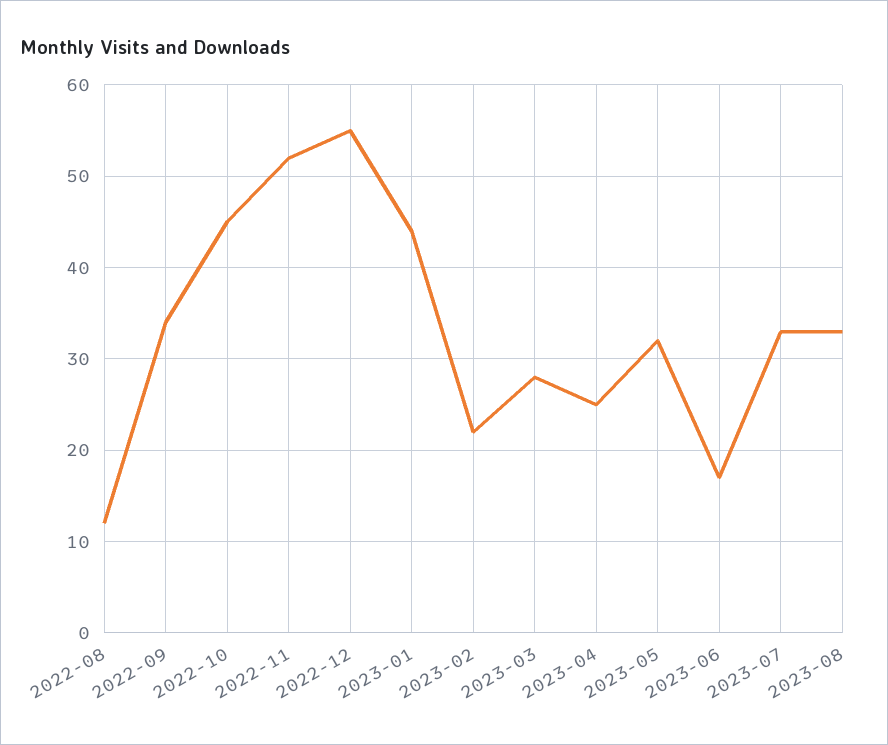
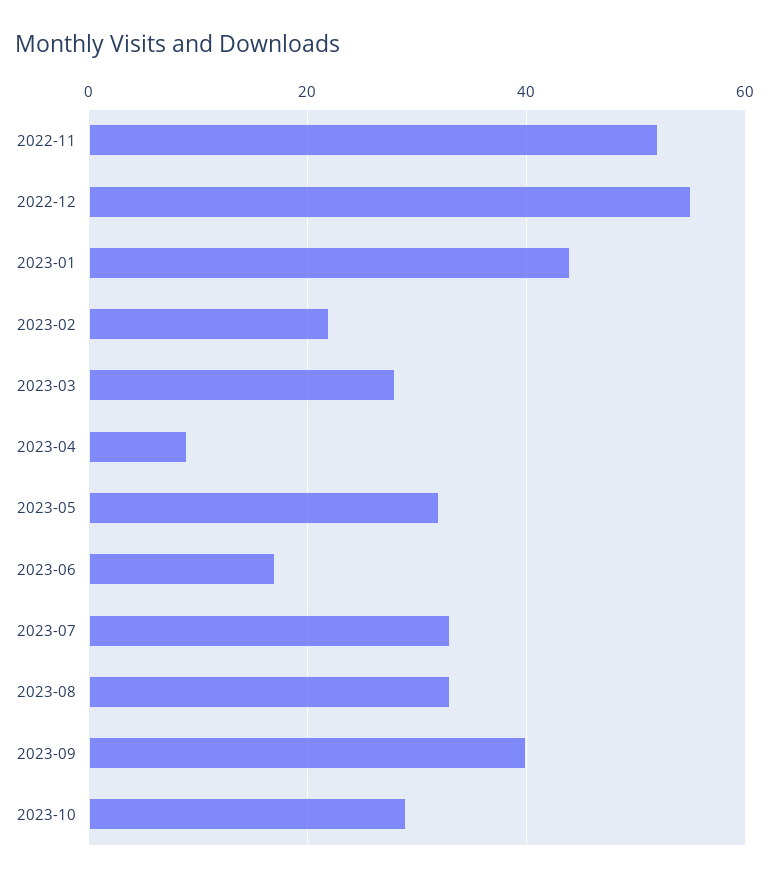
2022-08: 12 -> none
2022-09: 34 -> none
2022-10: 45 -> none
2023-04: 25 -> 10
2023-09: none -> 40
2023-10: none -> 30

